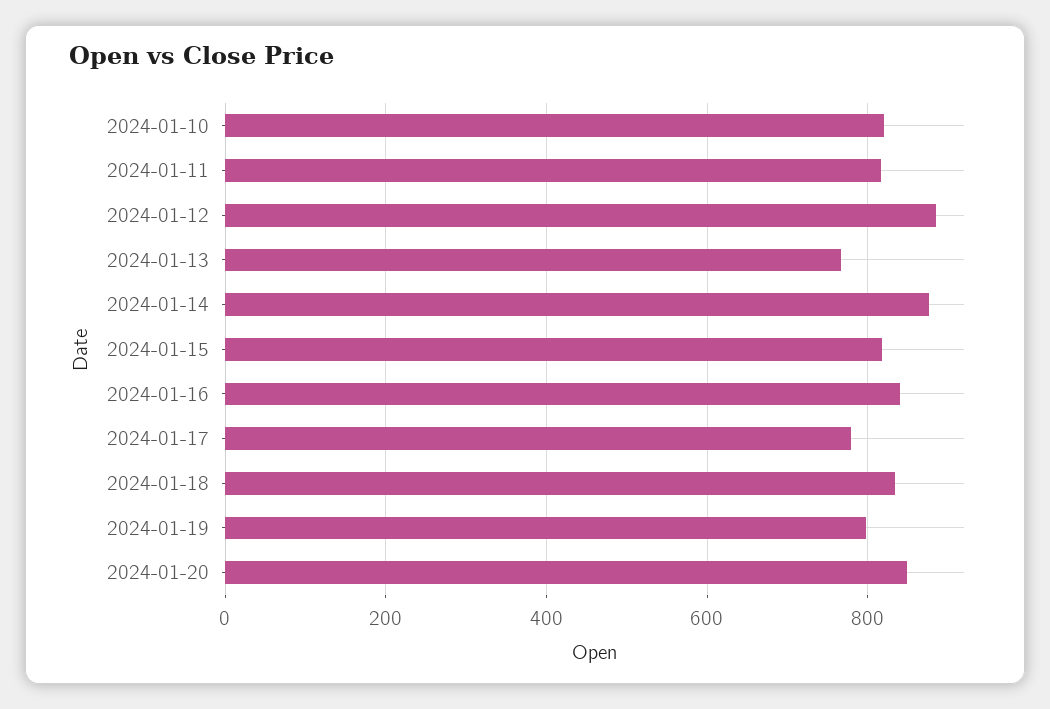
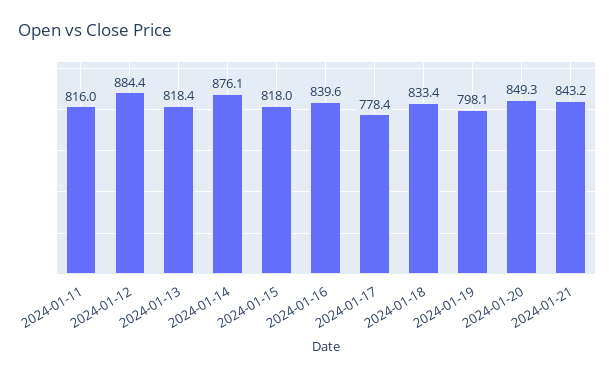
2024-01-10: 820 -> none
2024-01-13: 760 -> 818.4
2024-01-21: none -> 843.2

